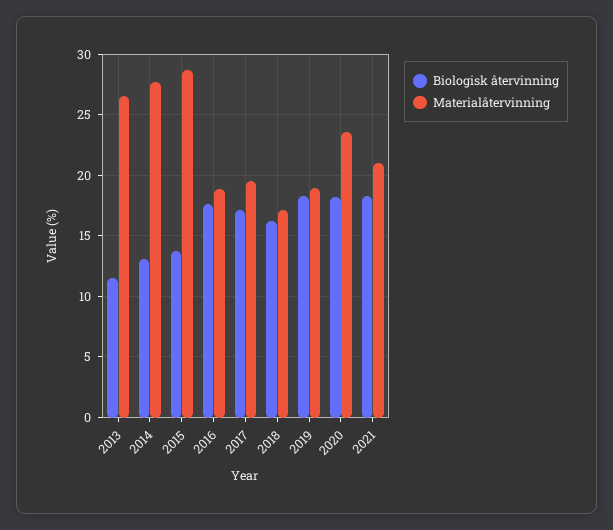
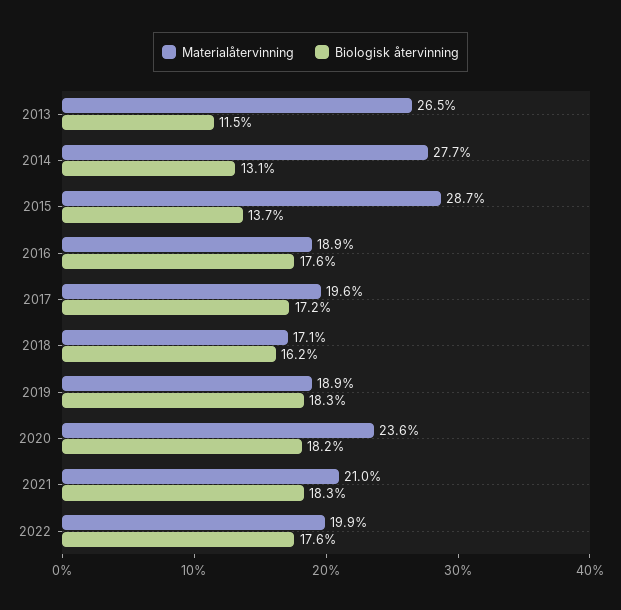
Materialåtervinning, 2022: none -> 19.9
Biologisk återvinning, 2022: none -> 17.6

